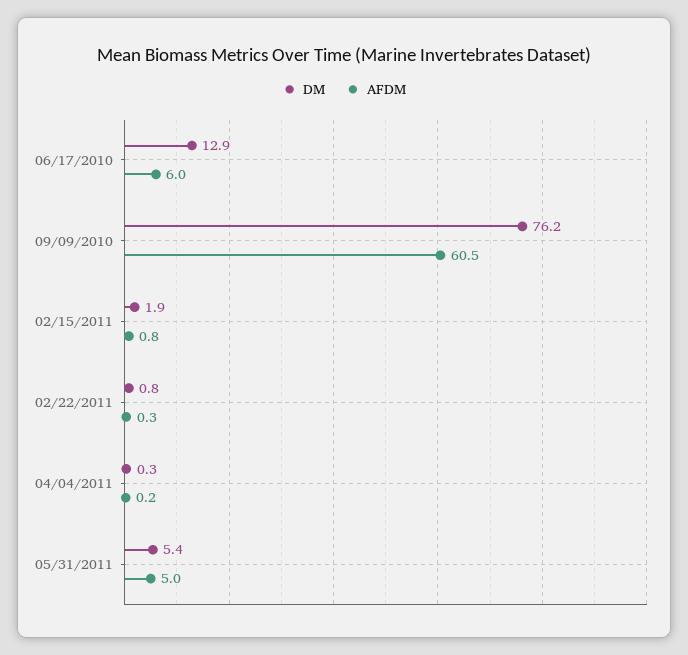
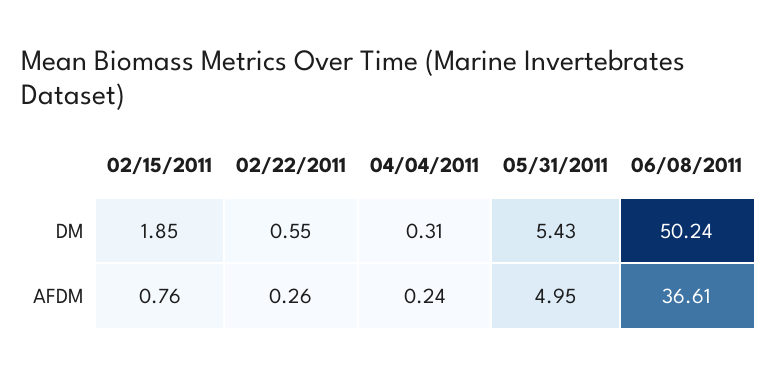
DM, 06/17/2010: 12.9 -> none
AFDM, 06/17/2010: 6 -> none
DM, 09/09/2010: 76.2 -> none
AFDM, 09/09/2010: 60.5 -> none
DM, 02/22/2011: 0.8 -> 0.55
DM, 06/08/2011: none -> 50.24
AFDM, 06/08/2011: none -> 36.61

